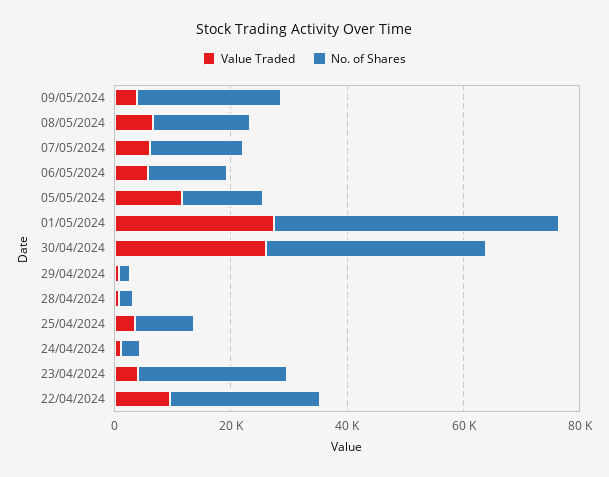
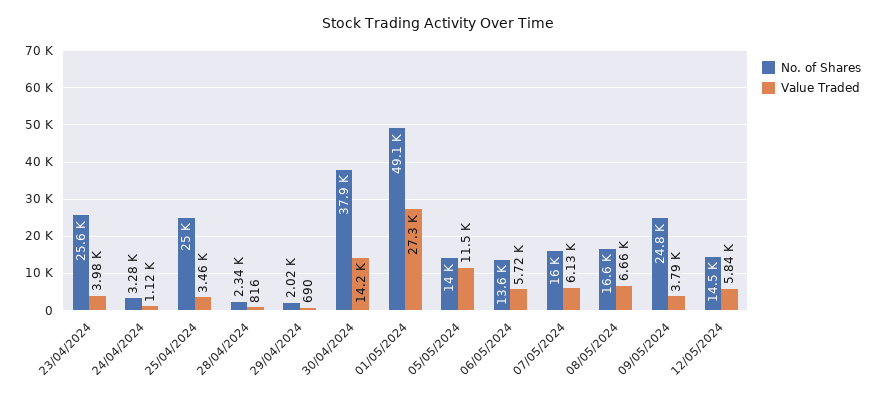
Value Traded, 30/04/2024: 25000 -> 14200
No. of Shares, 25/04/2024: 10000 -> 25000
Value Traded, 22/04/2024: 10000 -> none
No. of Shares, 22/04/2024: 25000 -> none
No. of Shares, 12/05/2024: none -> 14500
Value Traded, 12/05/2024: none -> 5840

